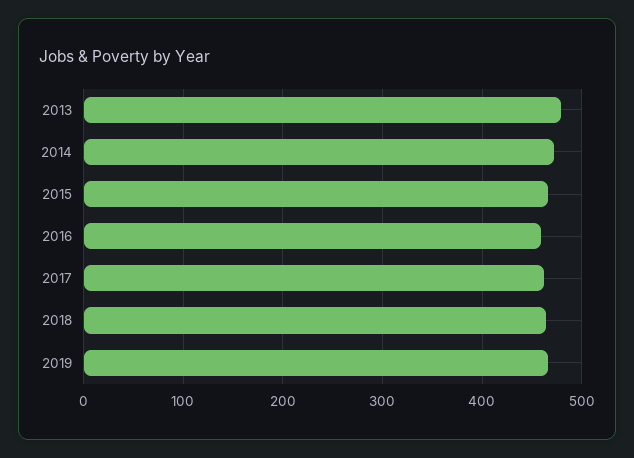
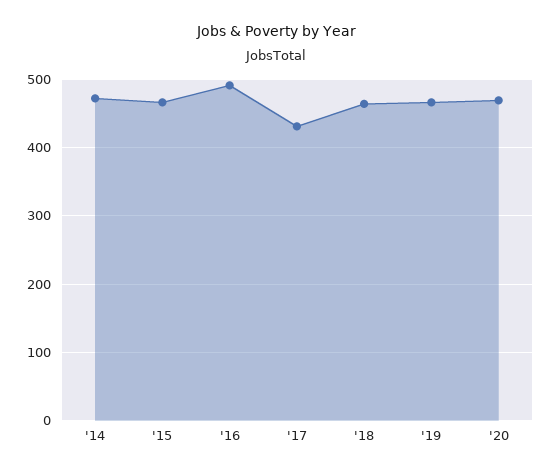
2013: 480 -> none
2016: 460 -> 490
2017: 460 -> 430
'20: none -> 470

